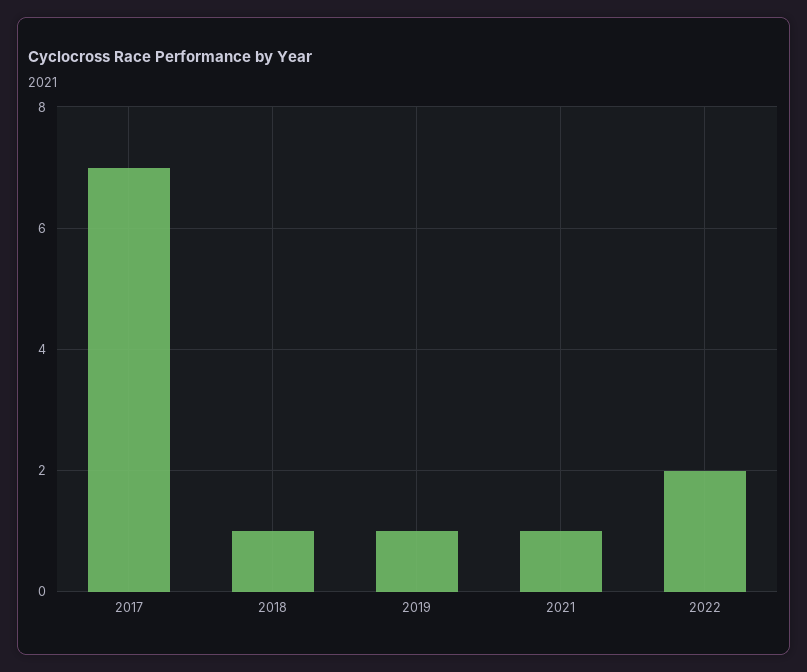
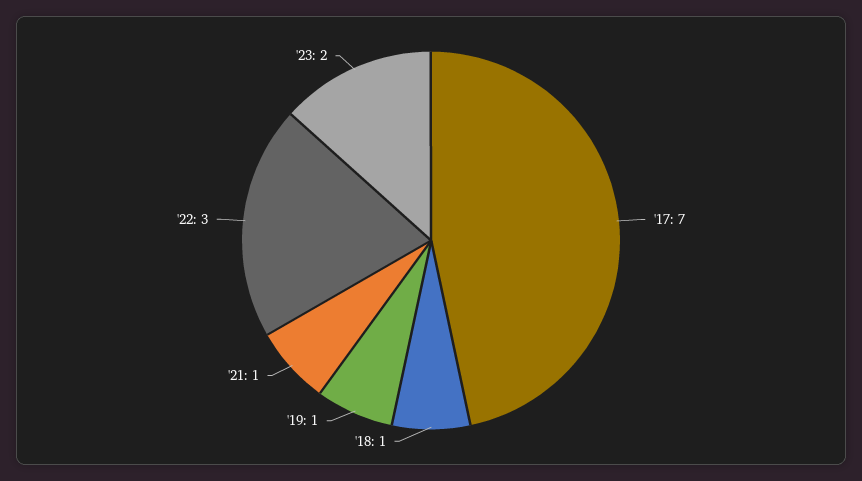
2022: 2 -> 3
'23: none -> 2

